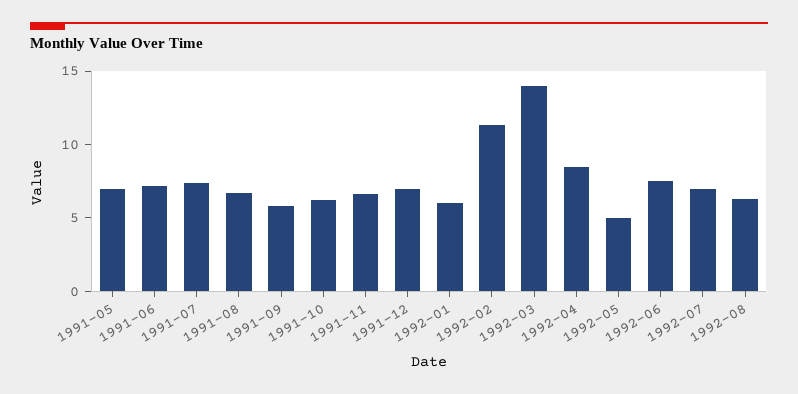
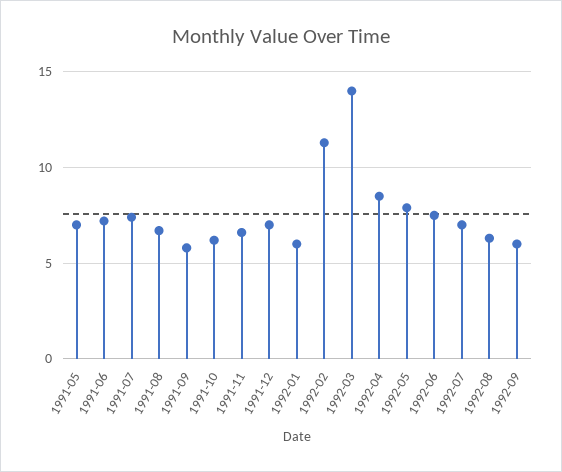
1992-05: 5 -> 8
1992-09: none -> 6

